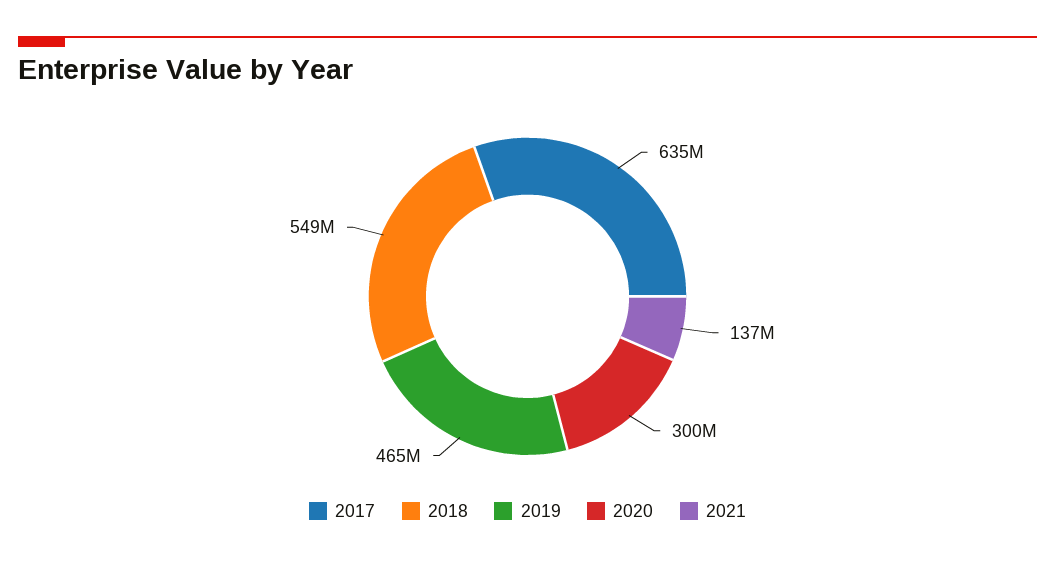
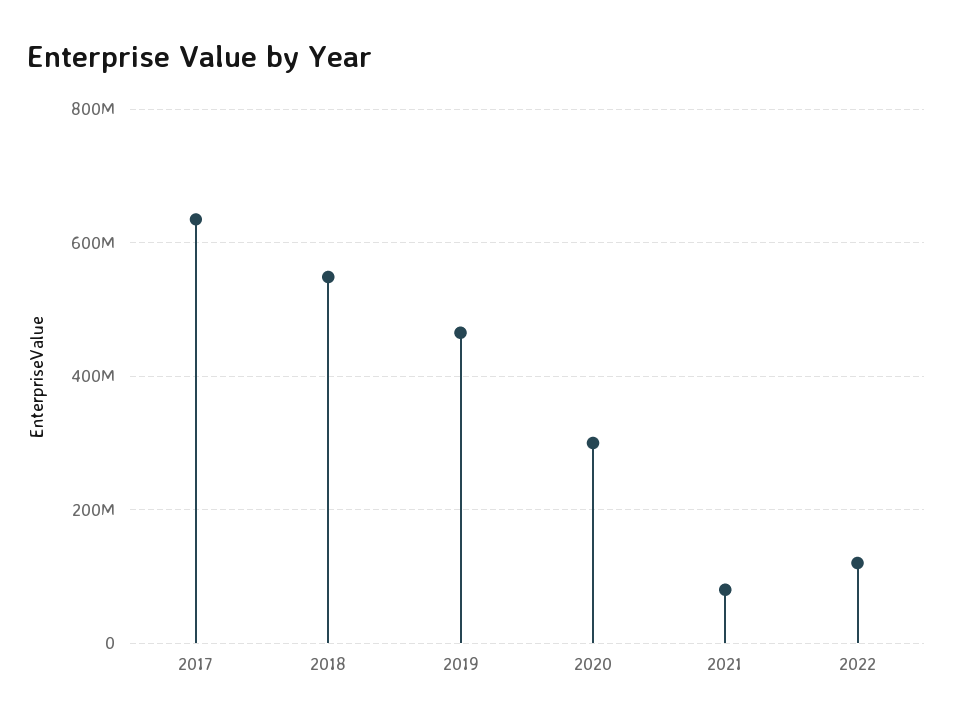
2021: 137000000 -> 80000000
2022: none -> 120000000

